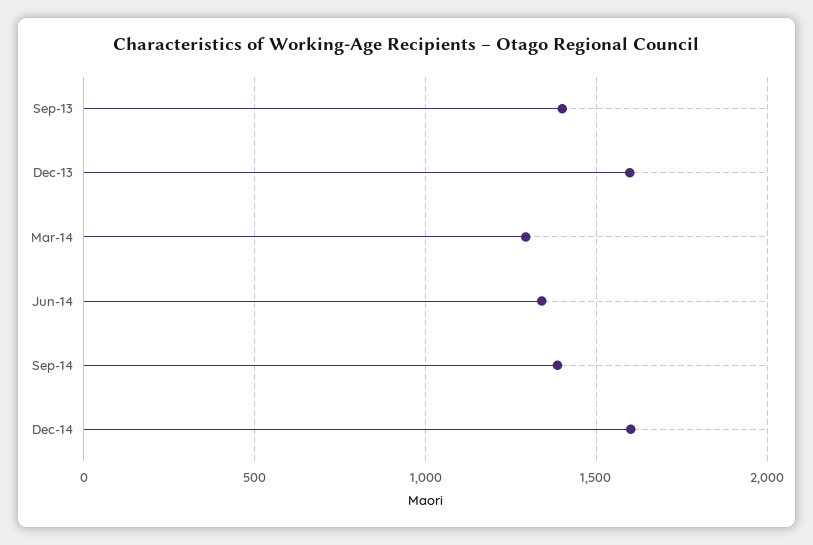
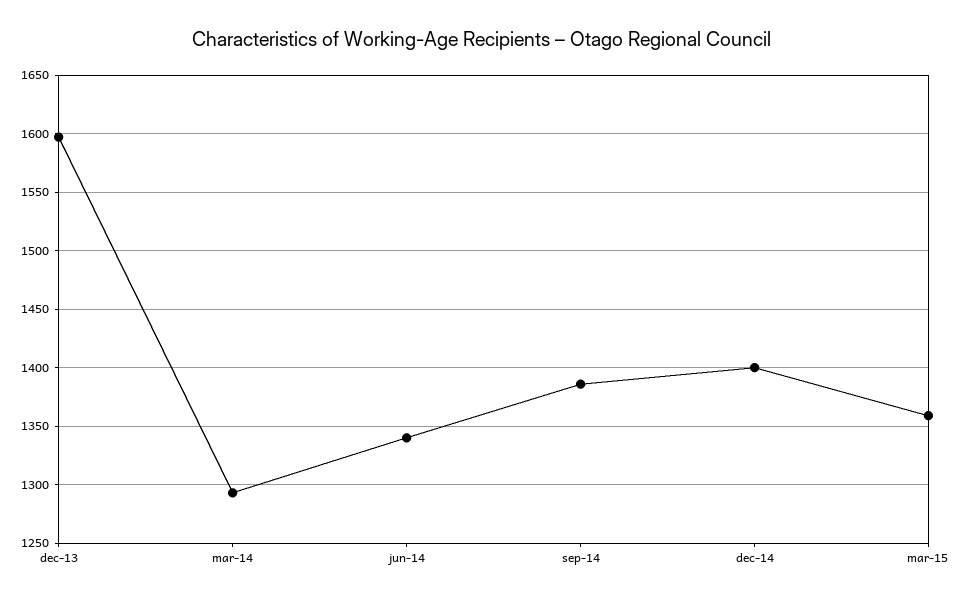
Sep-13: 1400 -> none
Dec-14: 1600 -> 1400
mar-15: none -> 1360

